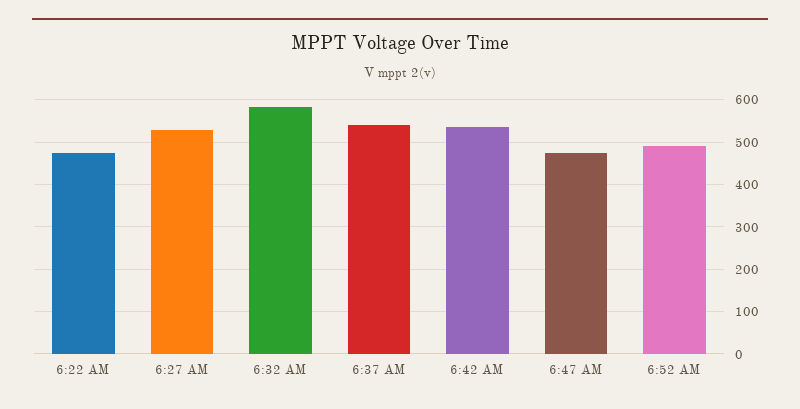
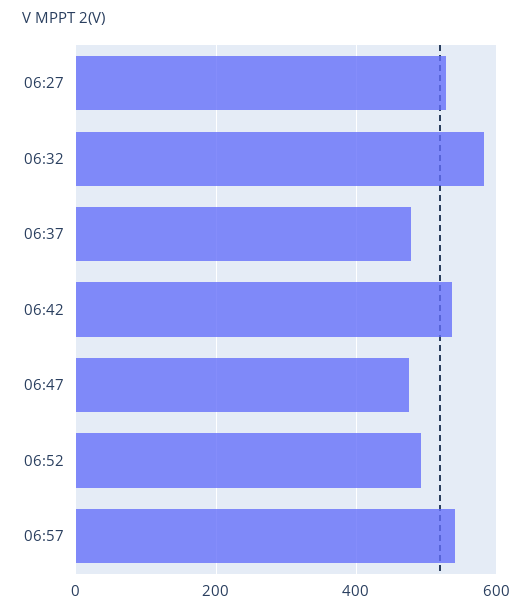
6:22 AM: 480 -> none
6:37 AM: 540 -> 480
06:57: none -> 540

